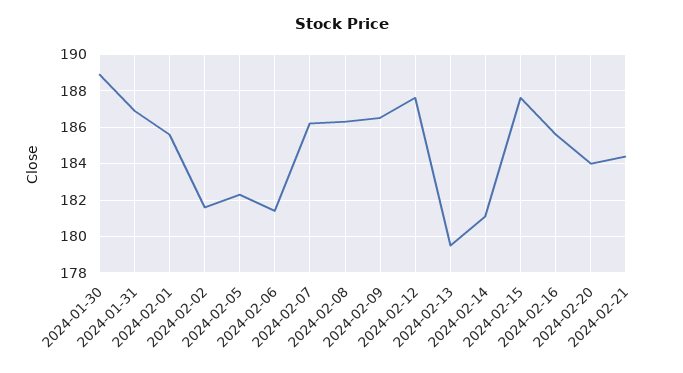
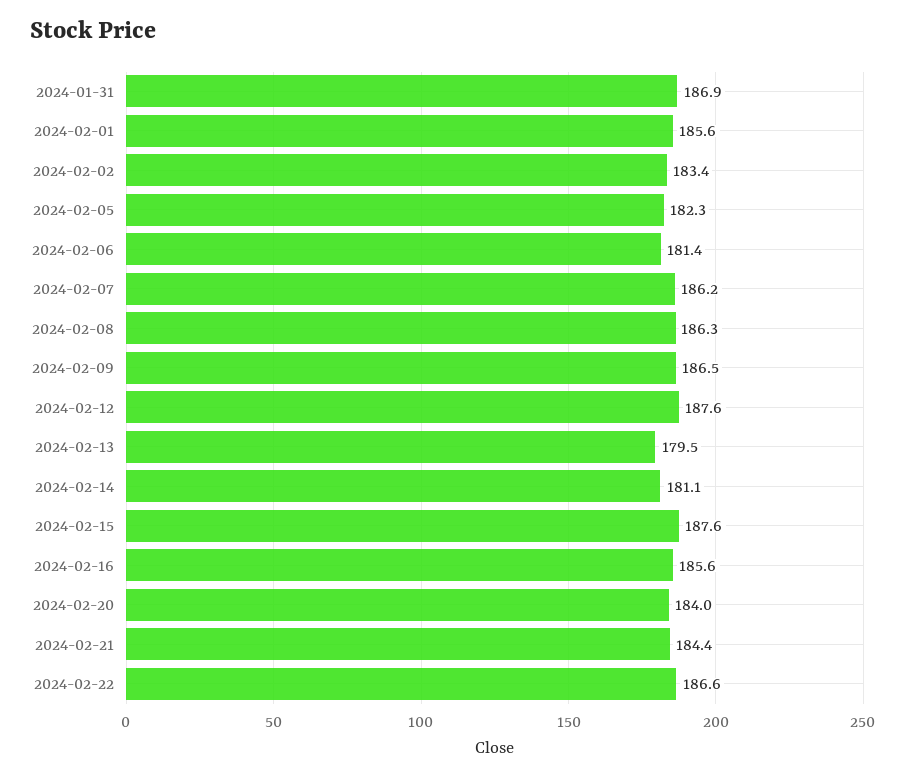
2024-01-30: 189 -> none
2024-02-02: 181.5 -> 183.4
2024-02-22: none -> 186.6

